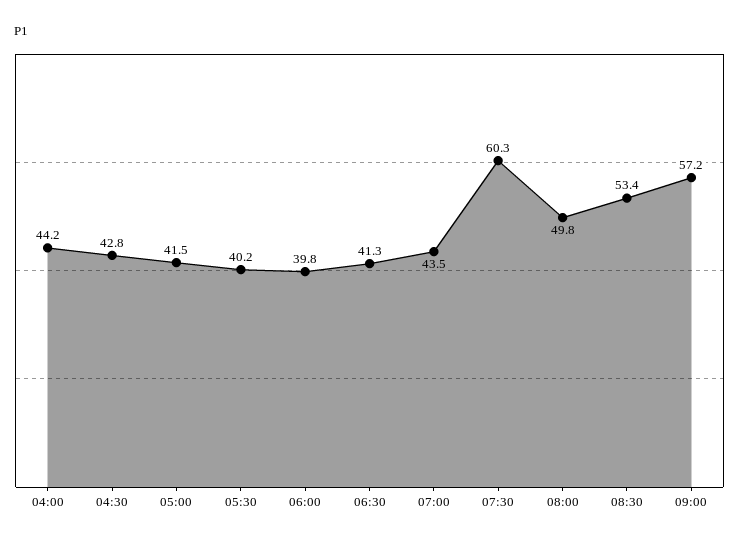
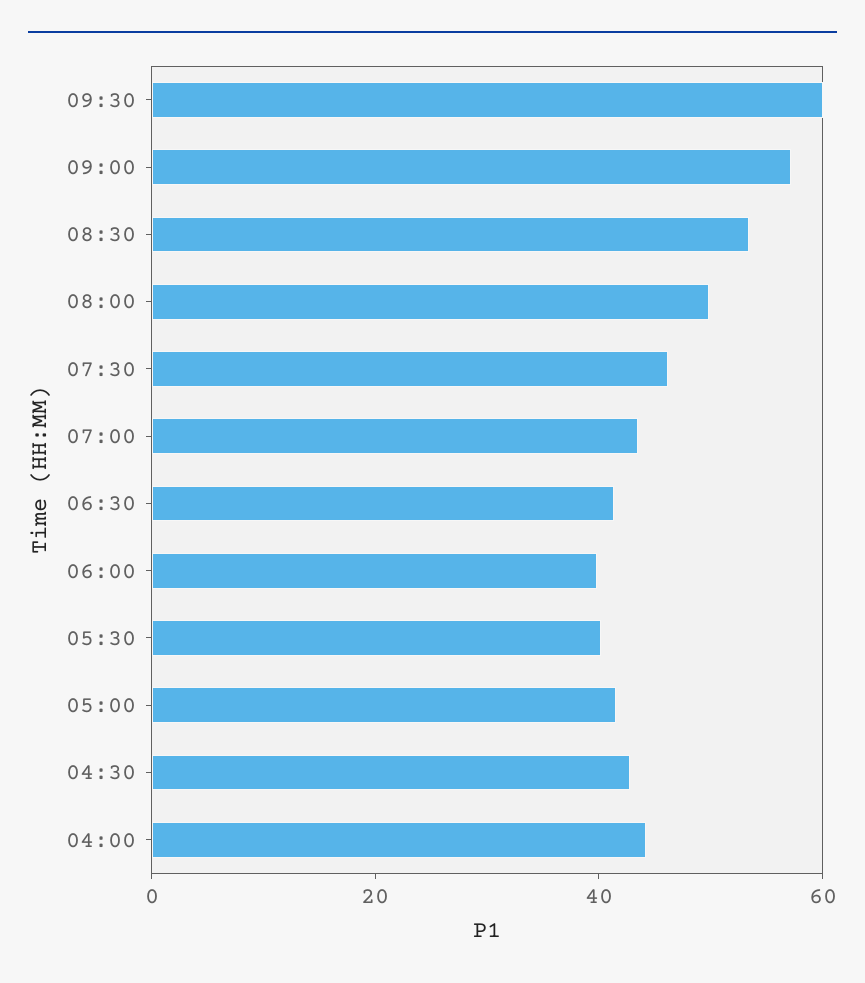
07:30: 60.3 -> 45
09:30: none -> 60

